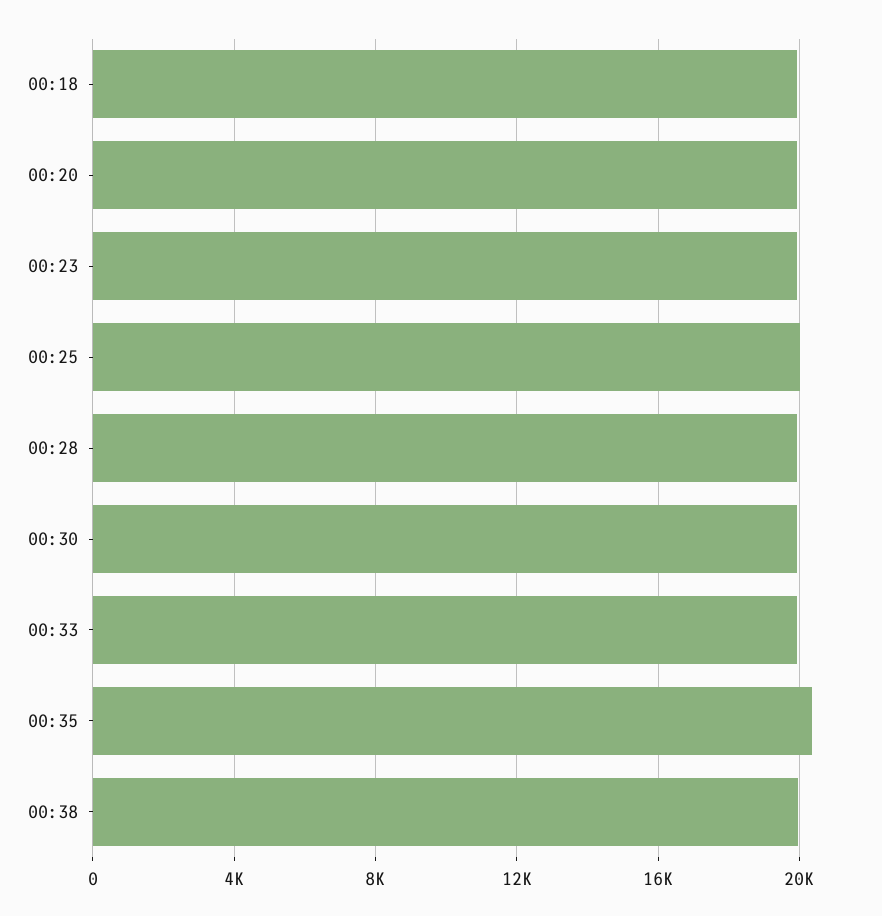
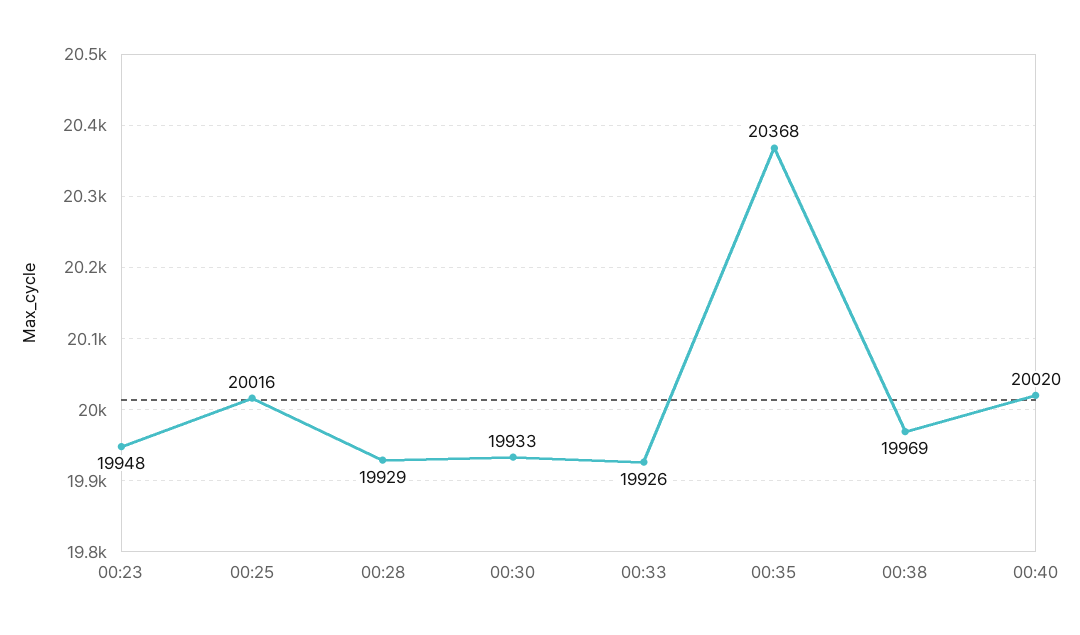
00:18: 20000 -> none
00:20: 20000 -> none
00:40: none -> 20020

